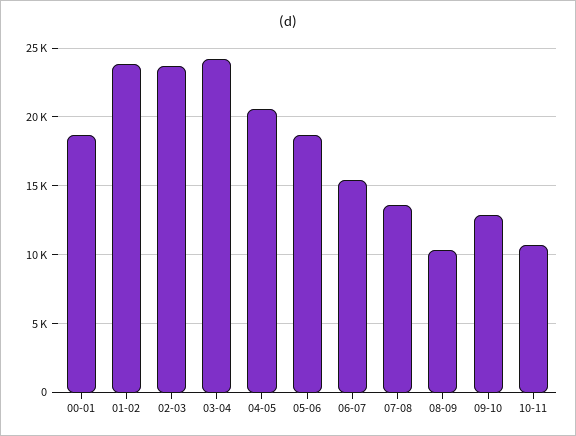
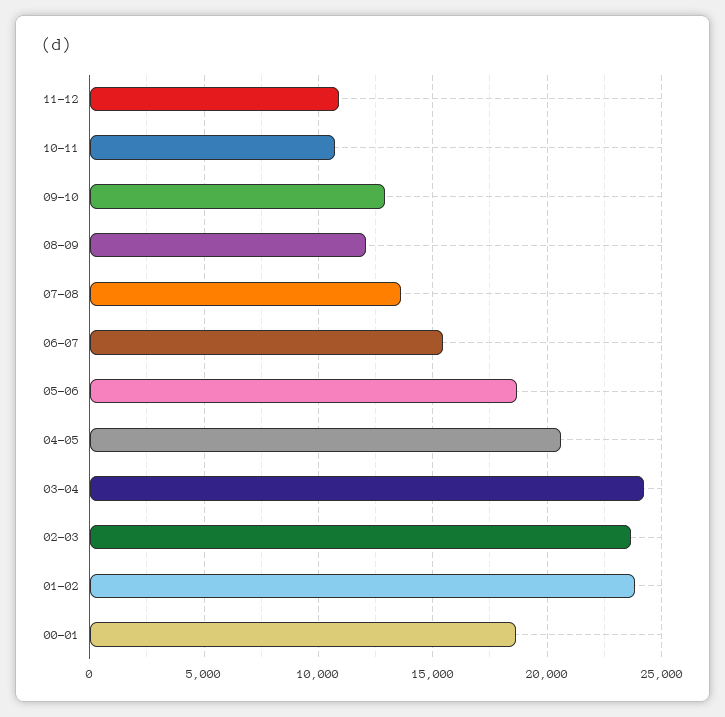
08-09: 10500 -> 12000
11-12: none -> 11000

